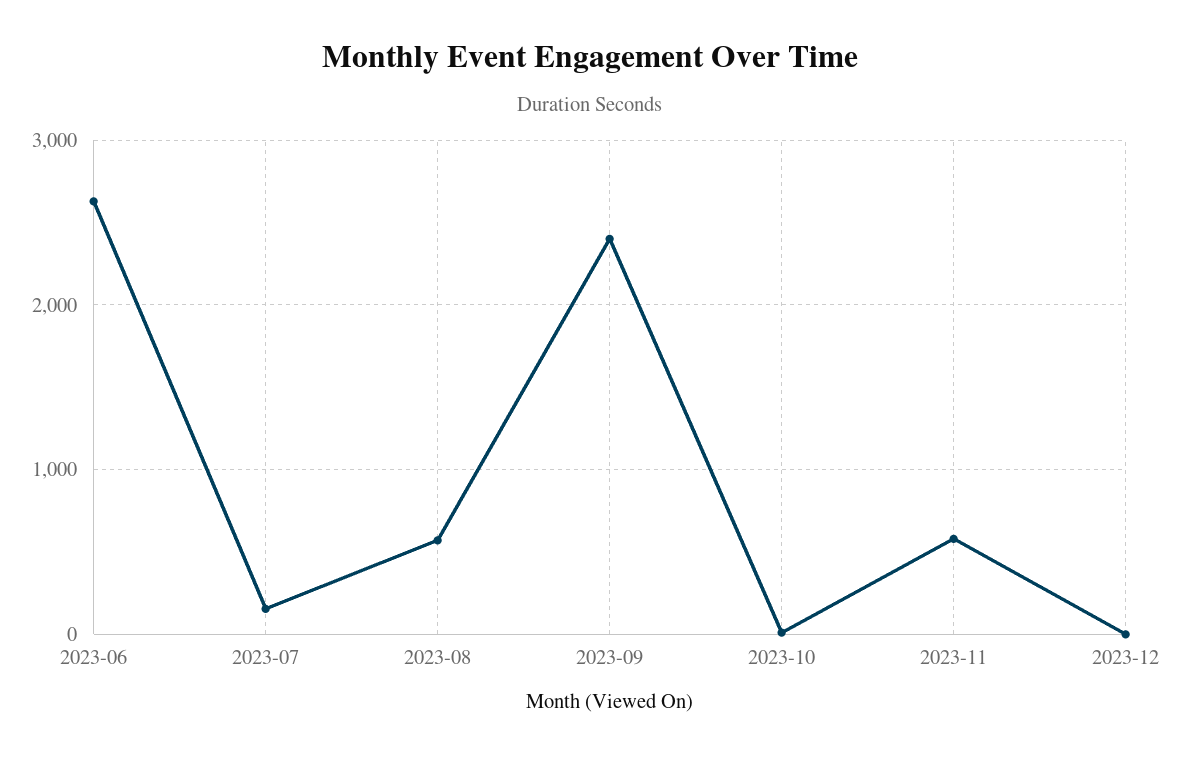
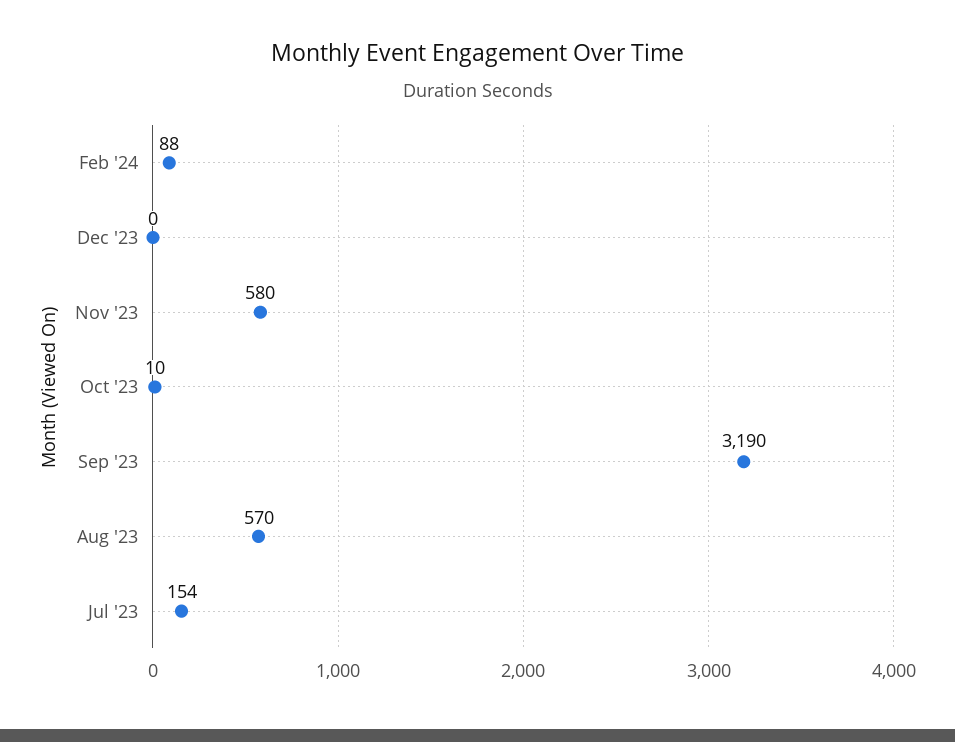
2023-06: 2600 -> none
2023-09: 2400 -> 3190
Feb '24: none -> 88

